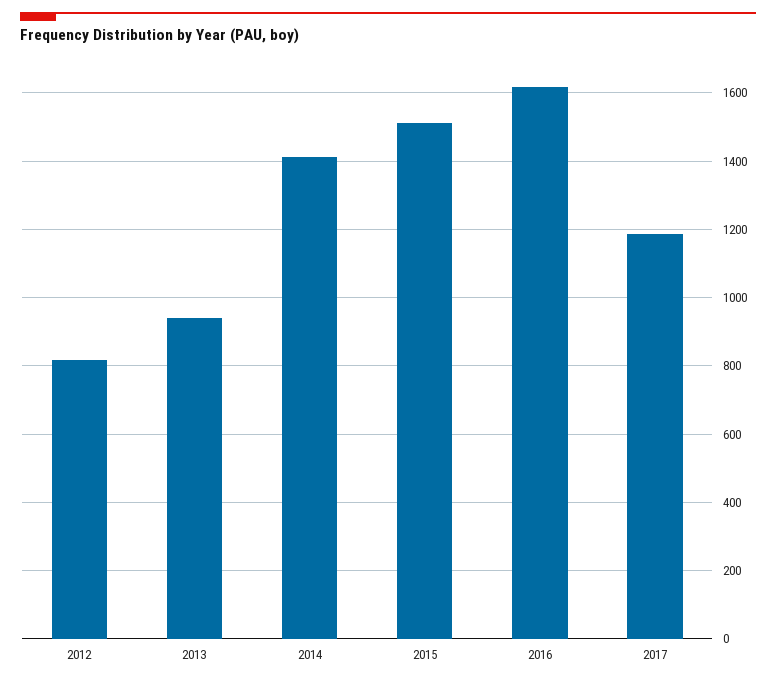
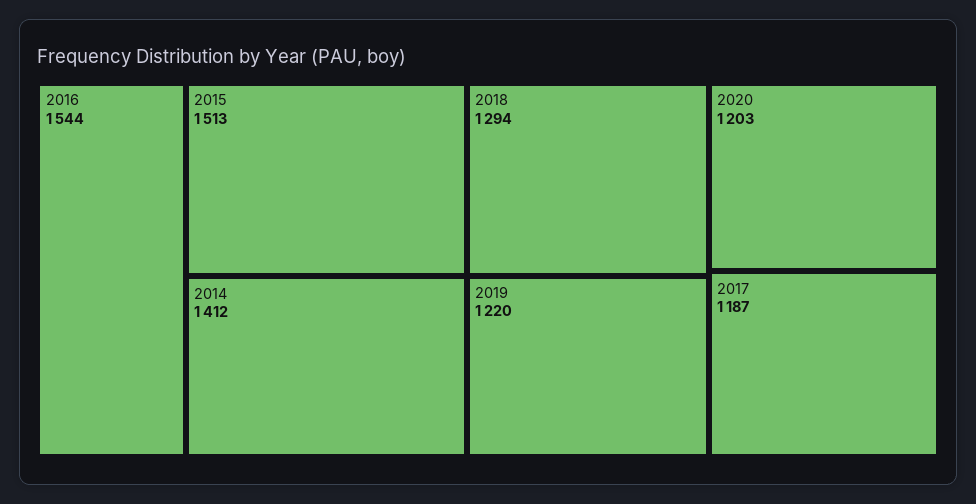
2012: 820 -> none
2013: 940 -> none
2016: 1620 -> 1544
2018: none -> 1294
2019: none -> 1220
2020: none -> 1203

